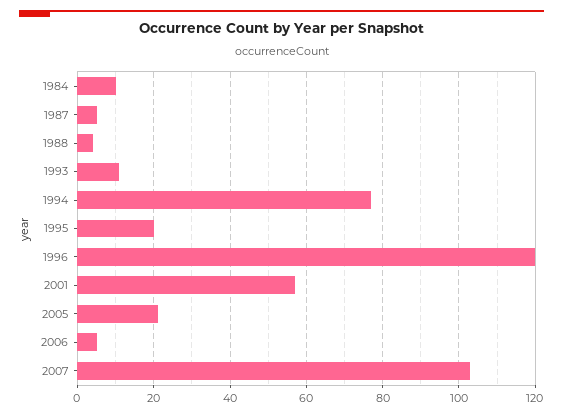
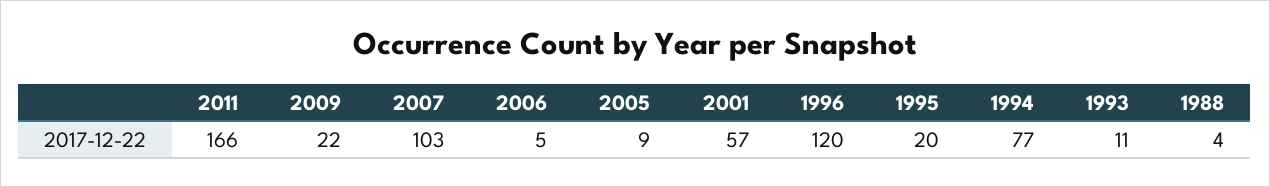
1984: 10 -> none
1987: 5 -> none
2005: 20 -> 9
2011: none -> 166
2009: none -> 22

